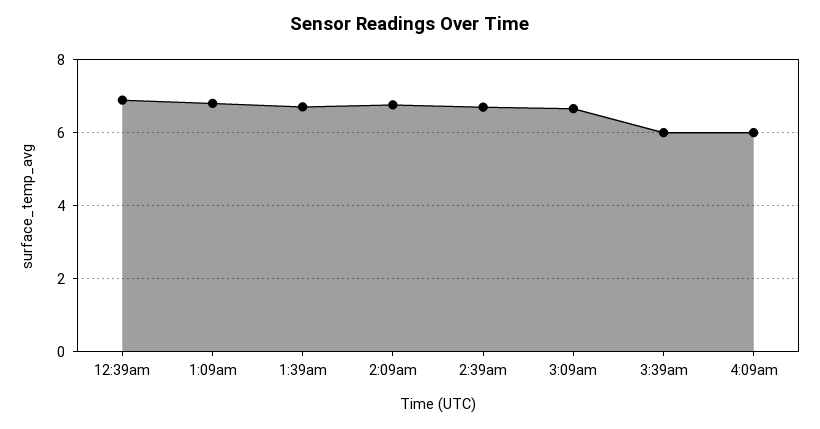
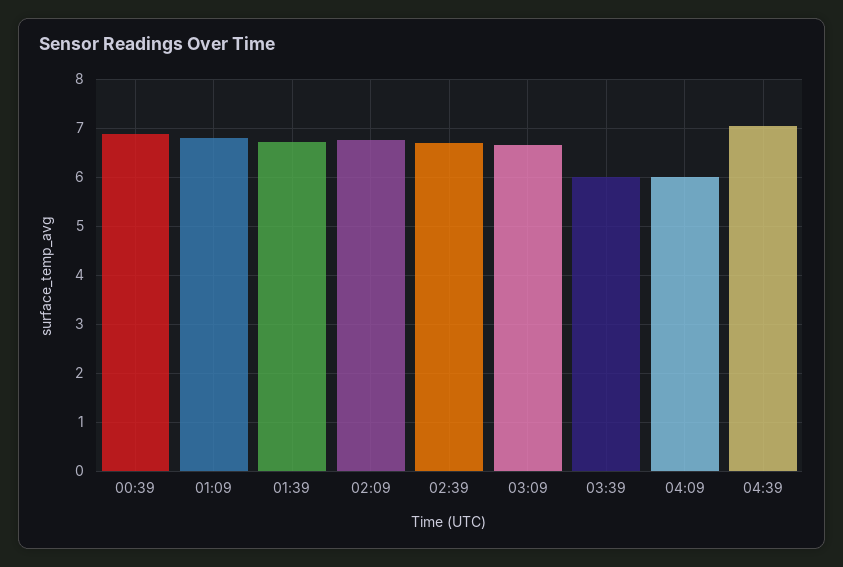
04:39: none -> 7

